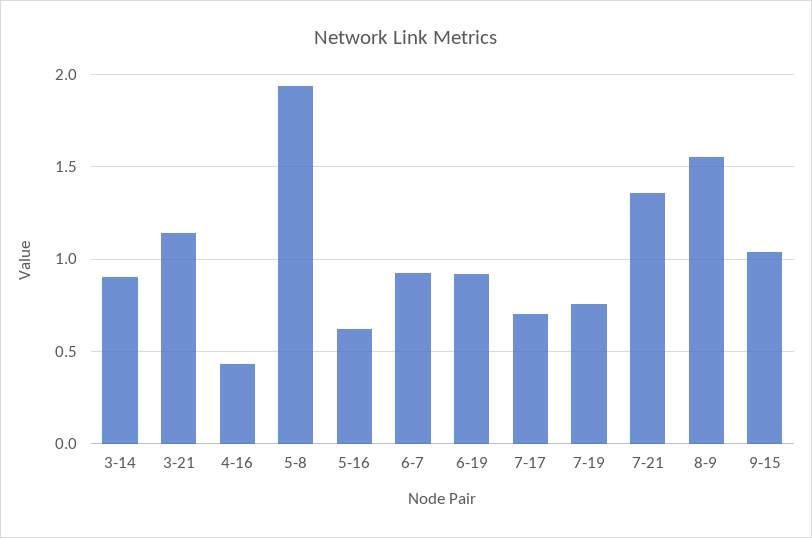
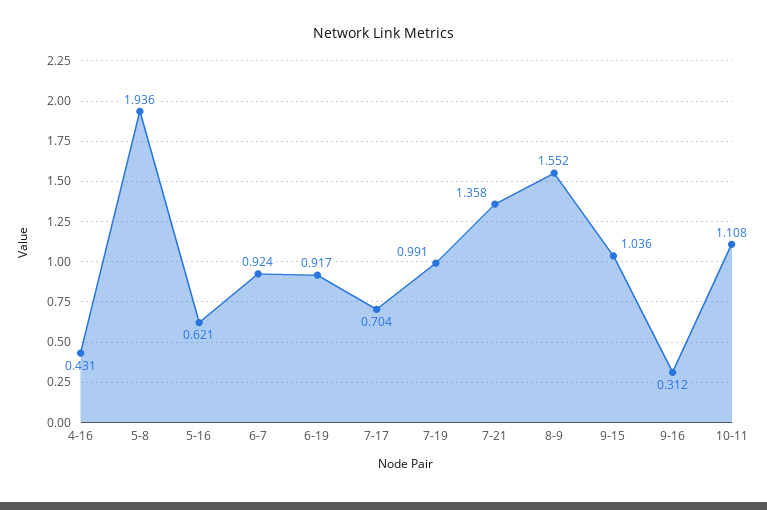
3-14: 0.9 -> none
3-21: 1.15 -> none
7-19: 0.75 -> 0.991
9-16: none -> 0.312
10-11: none -> 1.108

